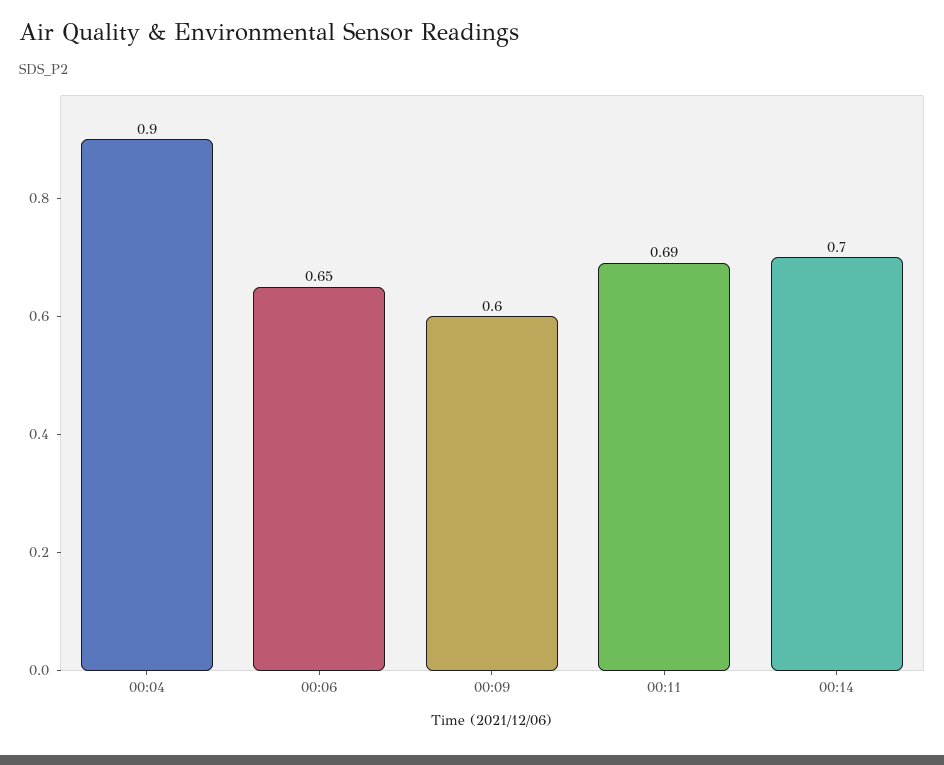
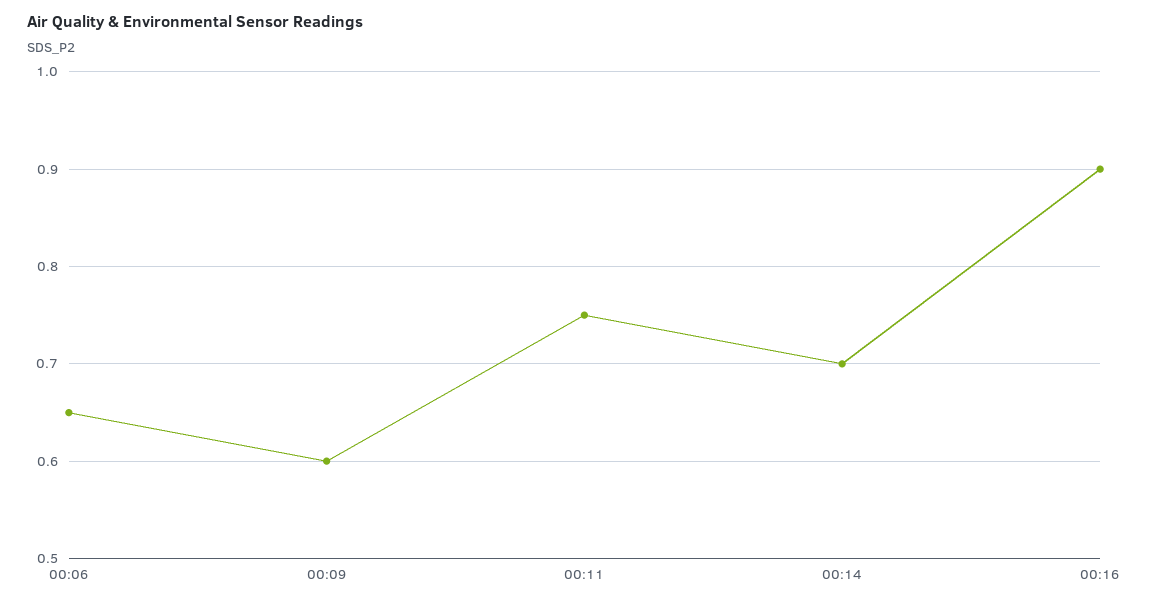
00:04: 0.9 -> none
00:11: 0.69 -> 0.75
00:16: none -> 0.9

